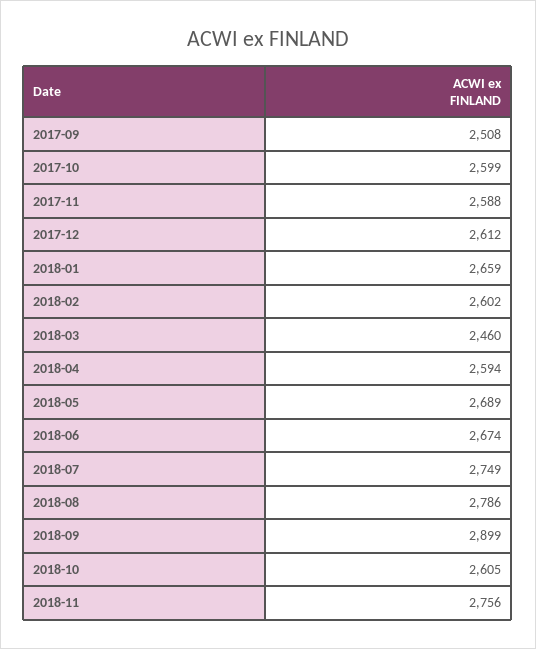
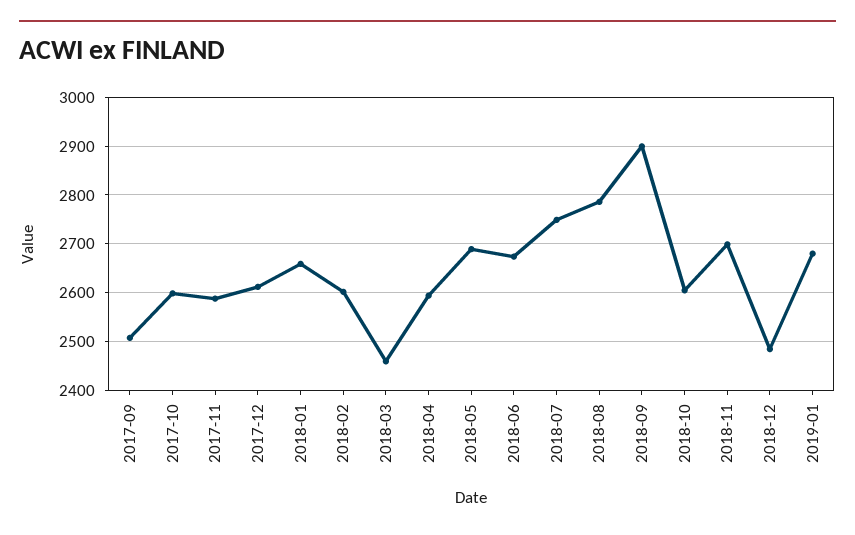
2018-11: 2756 -> 2700
2018-12: none -> 2480
2019-01: none -> 2680

